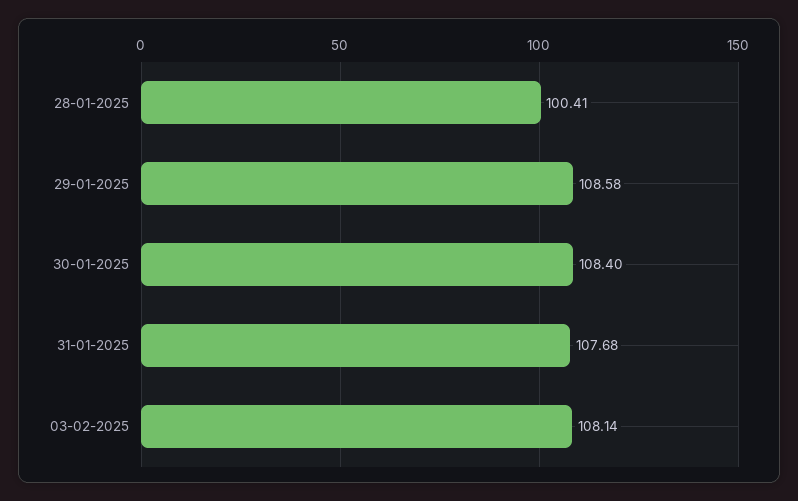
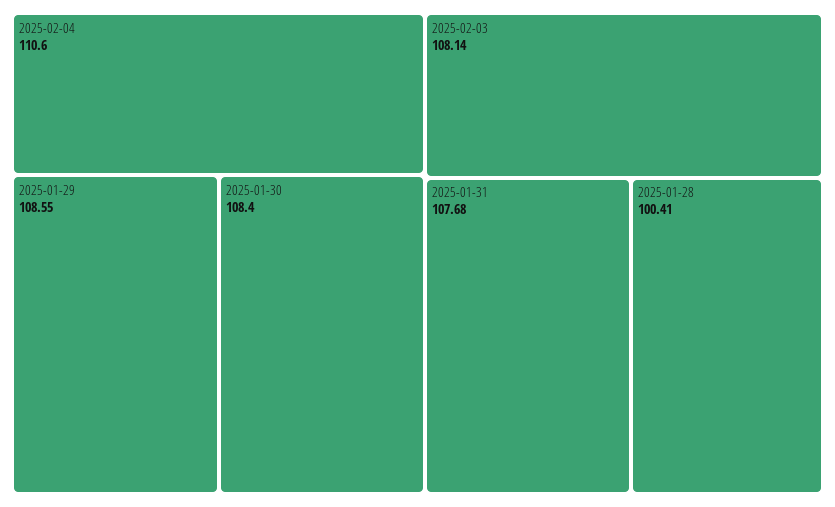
29-01-2025: 108.58 -> 108.55
2025-02-04: none -> 110.6

